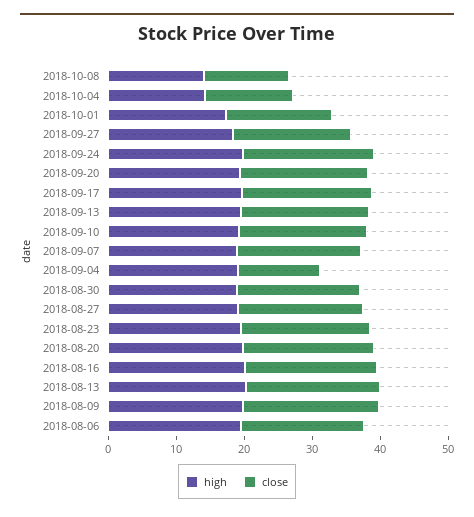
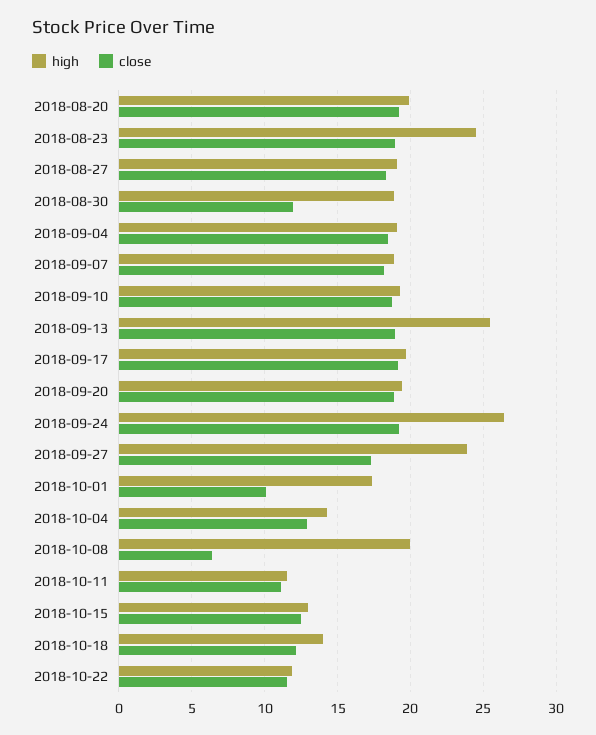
high, 2018-10-08: 14 -> 20
close, 2018-10-08: 12 -> 6.5
close, 2018-10-01: 16 -> 10
high, 2018-09-27: 18 -> 24
high, 2018-09-24: 20 -> 26.5
high, 2018-09-13: 20 -> 25.5
close, 2018-09-04: 12 -> 18.5
close, 2018-08-30: 18 -> 12
high, 2018-08-23: 20 -> 24.5
high, 2018-08-16: 20 -> none
close, 2018-08-16: 20 -> none
high, 2018-08-13: 20 -> none
close, 2018-08-13: 20 -> none
high, 2018-08-09: 20 -> none
close, 2018-08-09: 20 -> none
high, 2018-08-06: 20 -> none
close, 2018-08-06: 18 -> none
high, 2018-10-11: none -> 11.5
close, 2018-10-11: none -> 11
high, 2018-10-15: none -> 13
close, 2018-10-15: none -> 12.5
high, 2018-10-18: none -> 14
close, 2018-10-18: none -> 12
high, 2018-10-22: none -> 12
close, 2018-10-22: none -> 11.5

